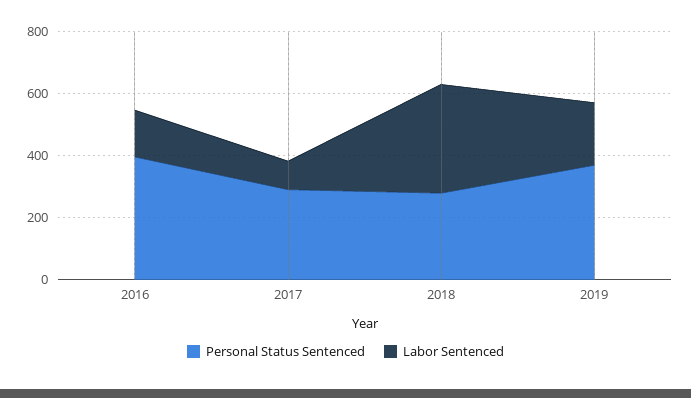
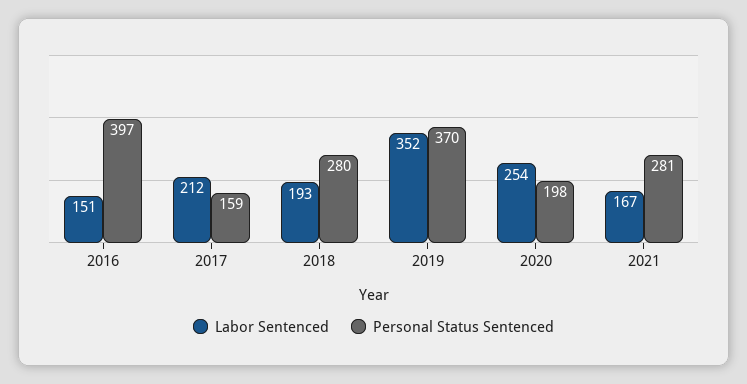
Personal Status Sentenced, 2017: 300 -> 159
Labor Sentenced, 2017: 100 -> 212
Labor Sentenced, 2018: 350 -> 193
Labor Sentenced, 2019: 200 -> 352
Labor Sentenced, 2020: none -> 254
Personal Status Sentenced, 2020: none -> 198
Labor Sentenced, 2021: none -> 167
Personal Status Sentenced, 2021: none -> 281

